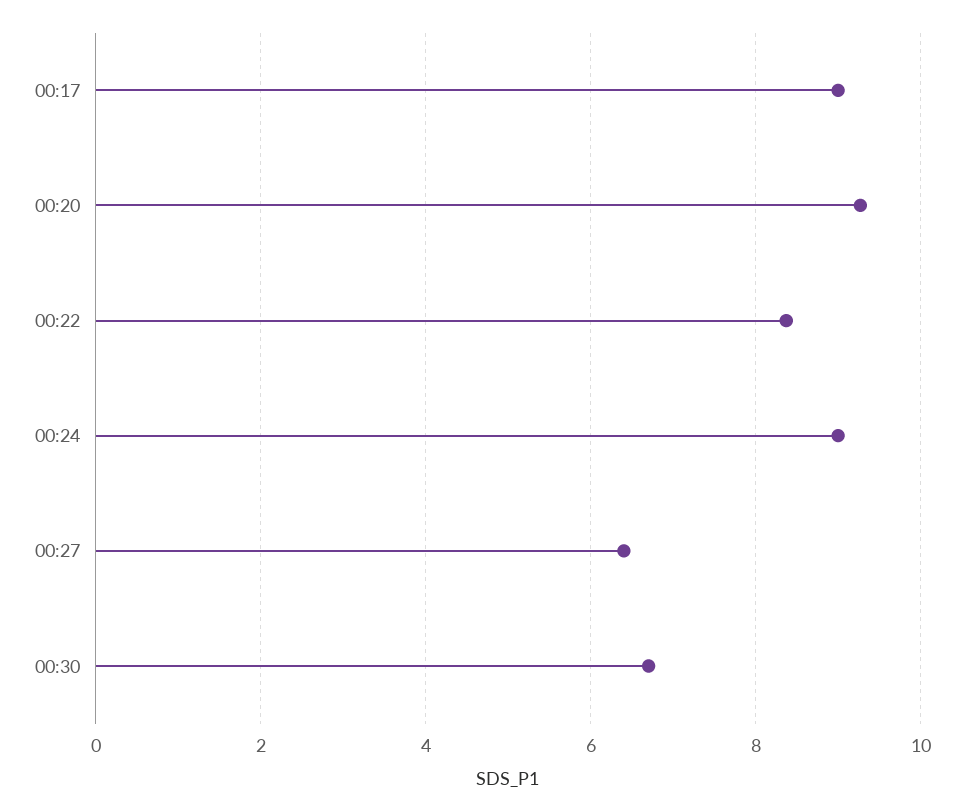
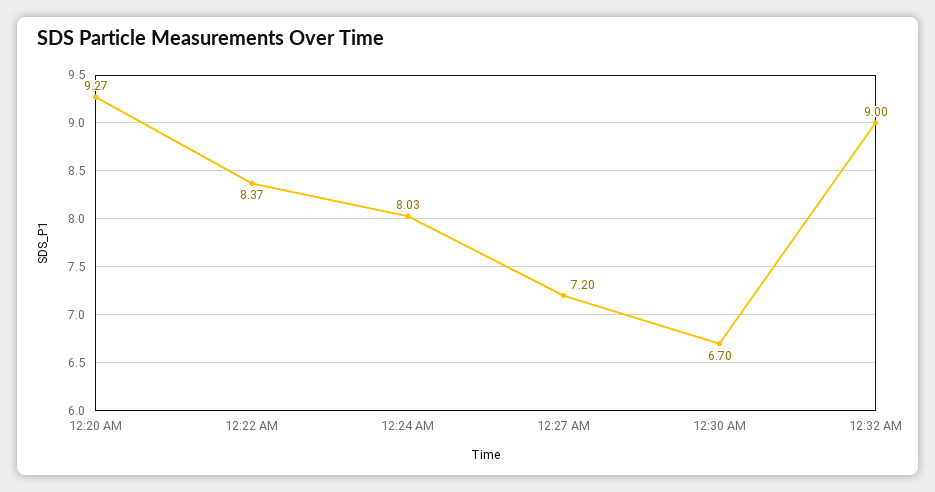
00:17: 9 -> none
00:24: 9 -> 8.03
00:27: 6.4 -> 7.2
12:32 AM: none -> 9

